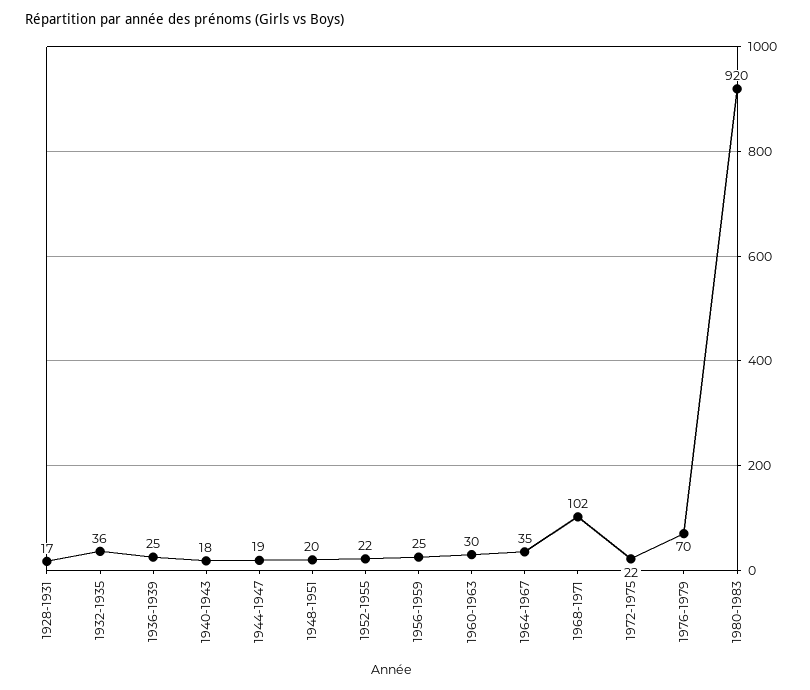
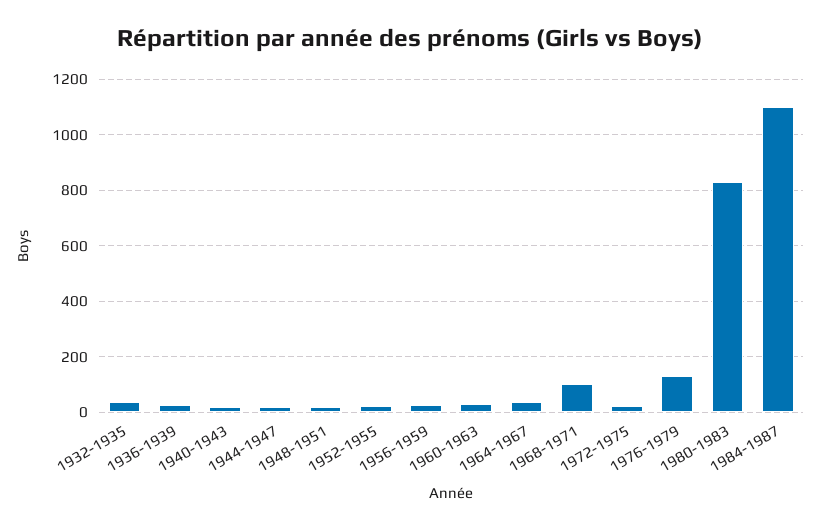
1928-1931: 17 -> none
1976-1979: 70 -> 125
1980-1983: 920 -> 825
1984-1987: none -> 1100

